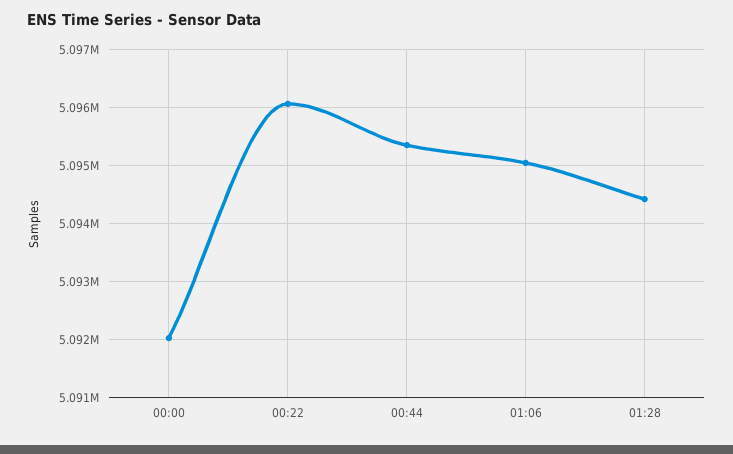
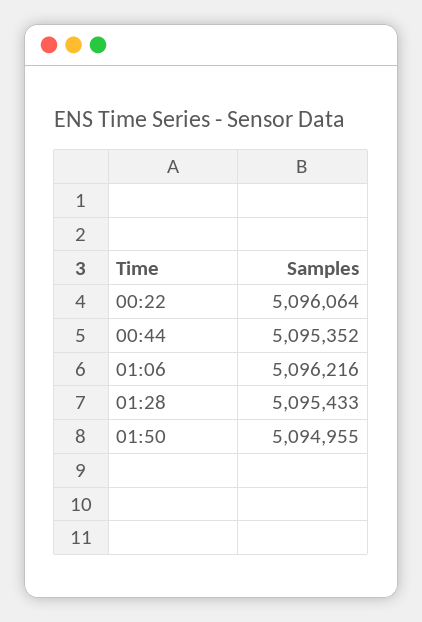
00:00: 5092000 -> none
01:06: 5095000 -> 5096216
01:28: 5094400 -> 5095433
01:50: none -> 5094955

